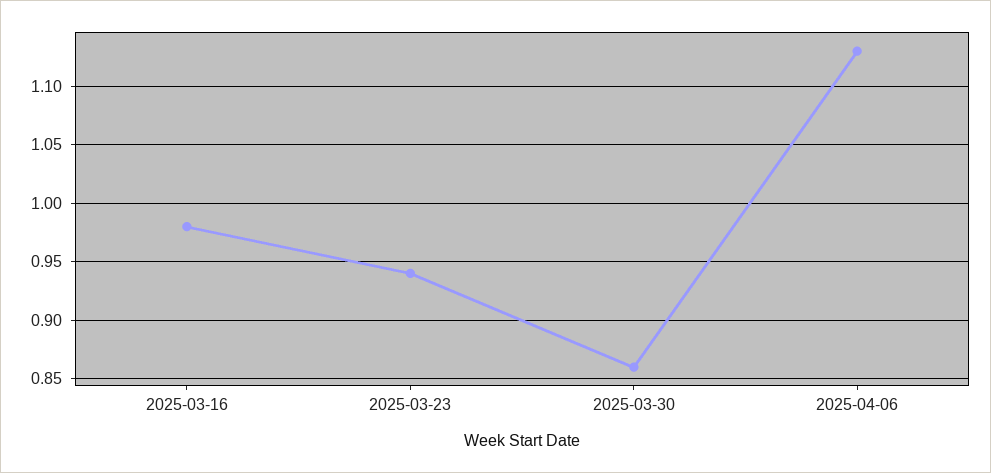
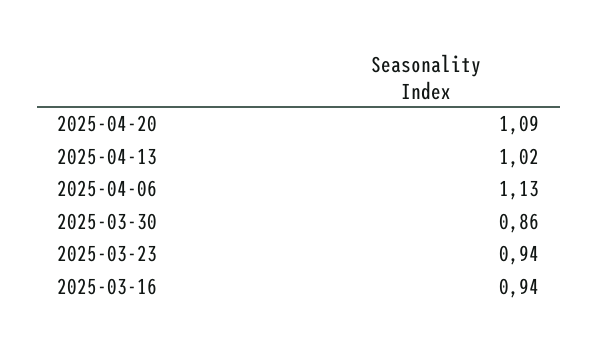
2025-03-16: 0.98 -> 0.94
2025-04-20: none -> 1.09
2025-04-13: none -> 1.02

